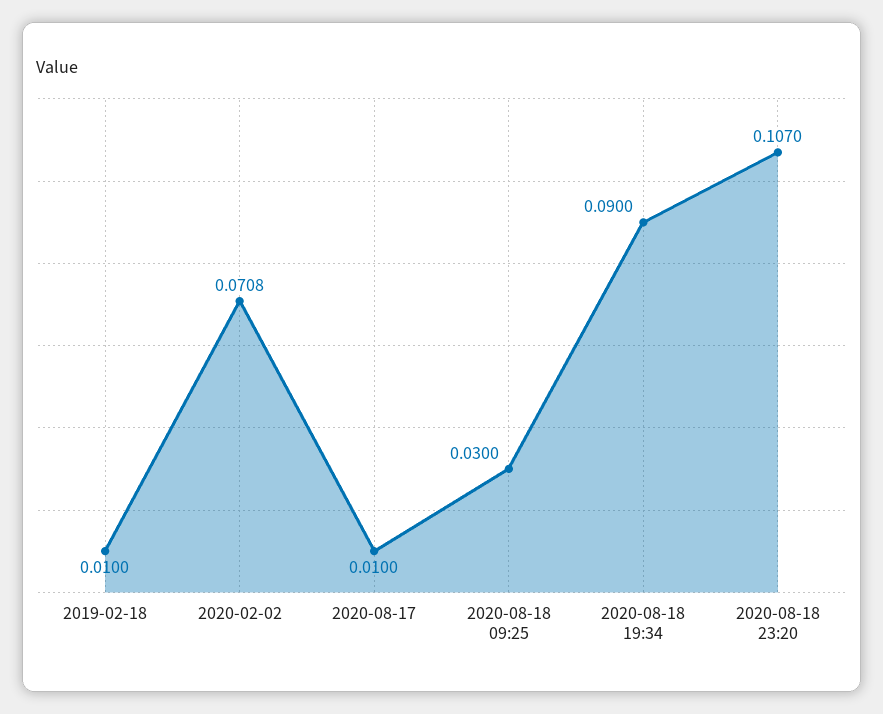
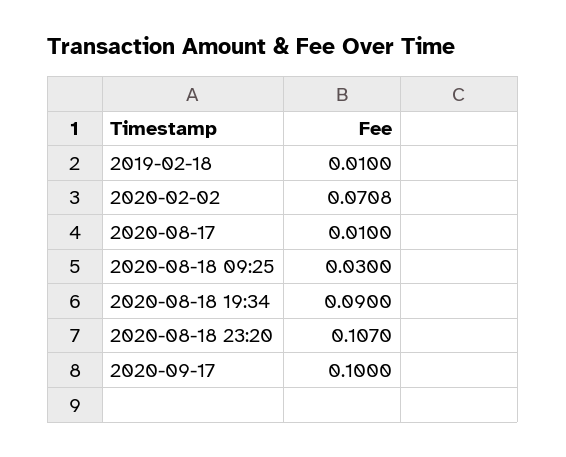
2020-09-17: none -> 0.1

